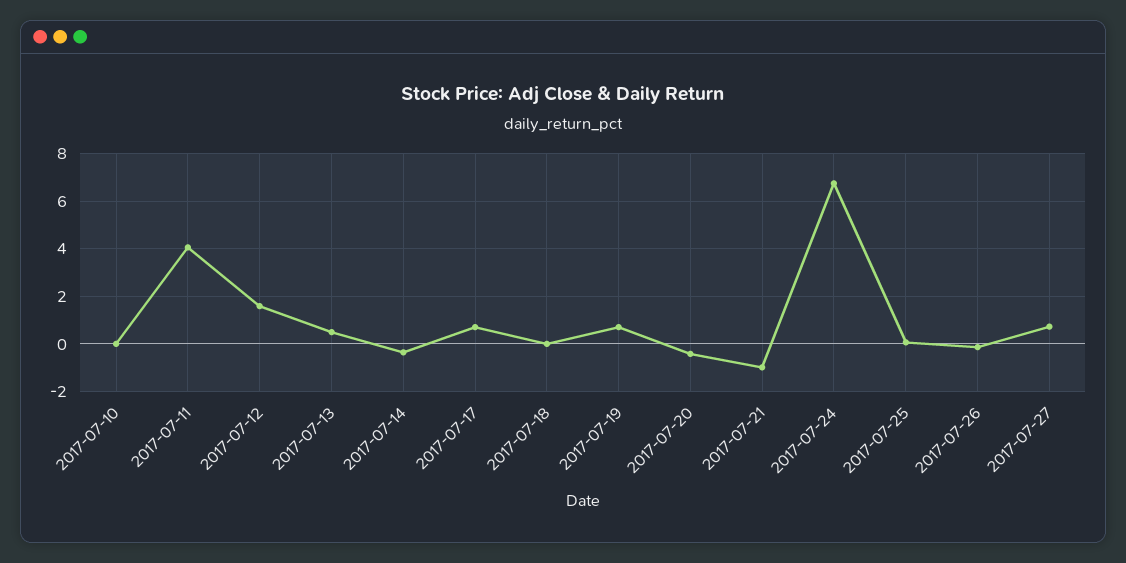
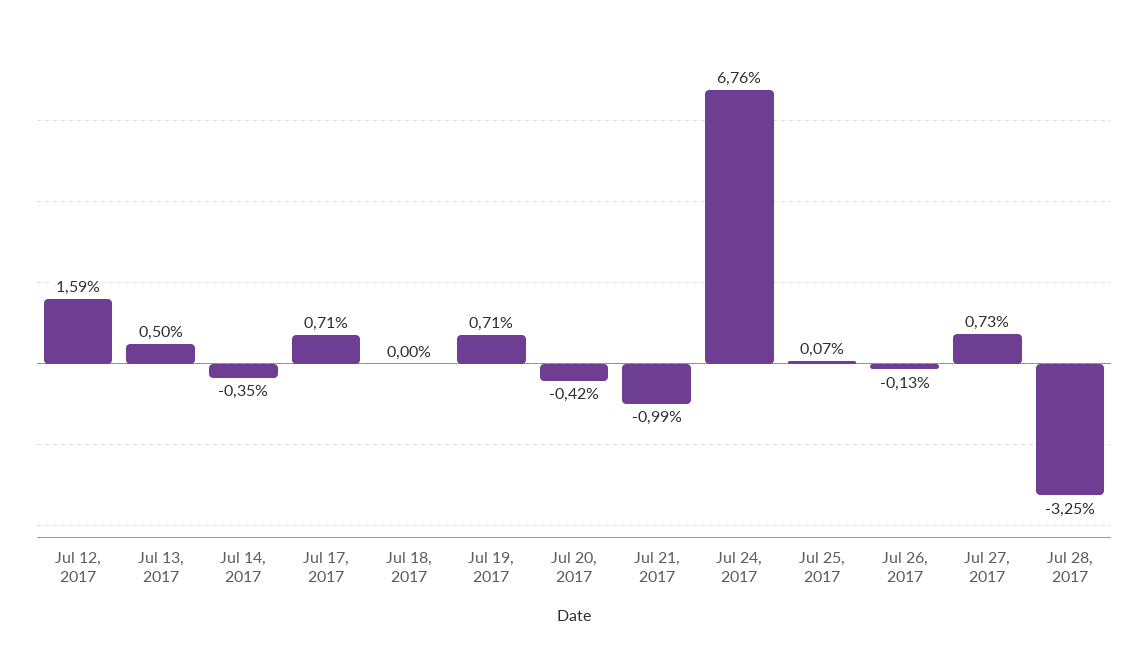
2017-07-10: 0 -> none
2017-07-11: 4 -> none
Jul 28, 2017: none -> -3.25

